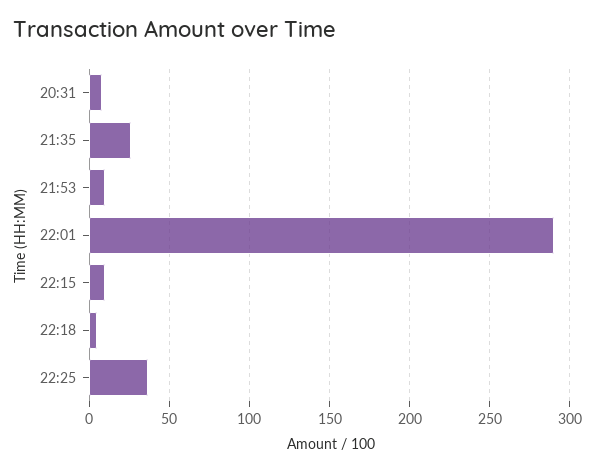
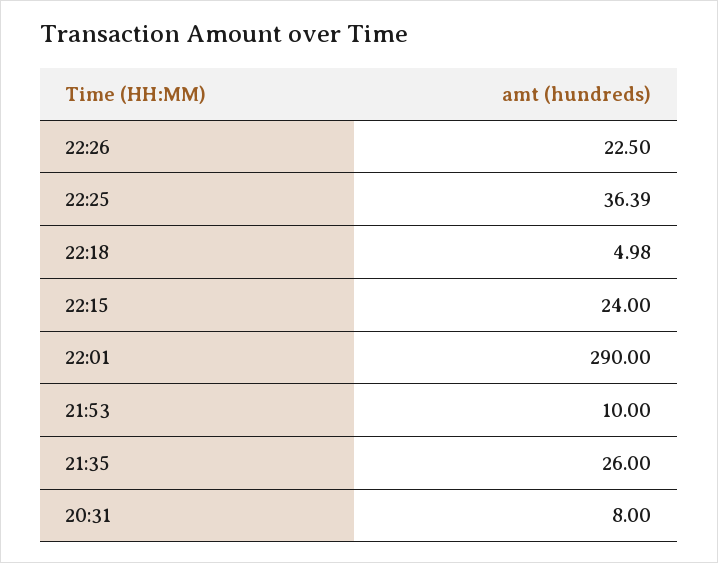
22:15: 10 -> 24
22:26: none -> 22.5

